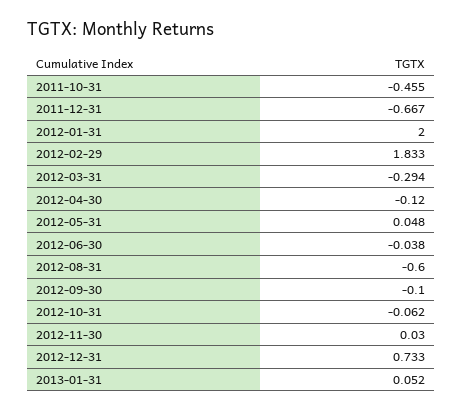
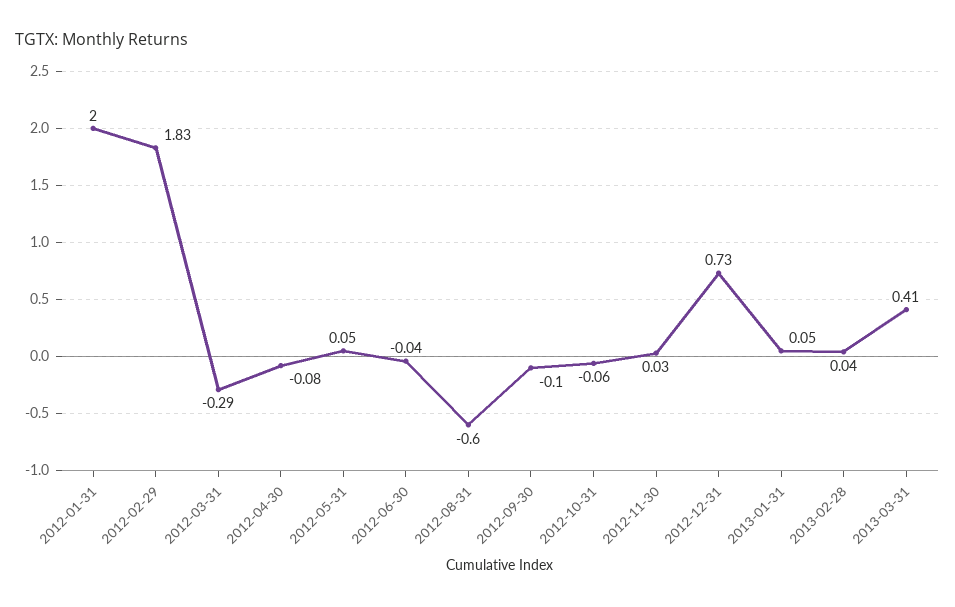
2011-10-31: -0.455 -> none
2011-12-31: -0.667 -> none
2012-04-30: -0.12 -> -0.08
2013-02-28: none -> 0.04
2013-03-31: none -> 0.41

